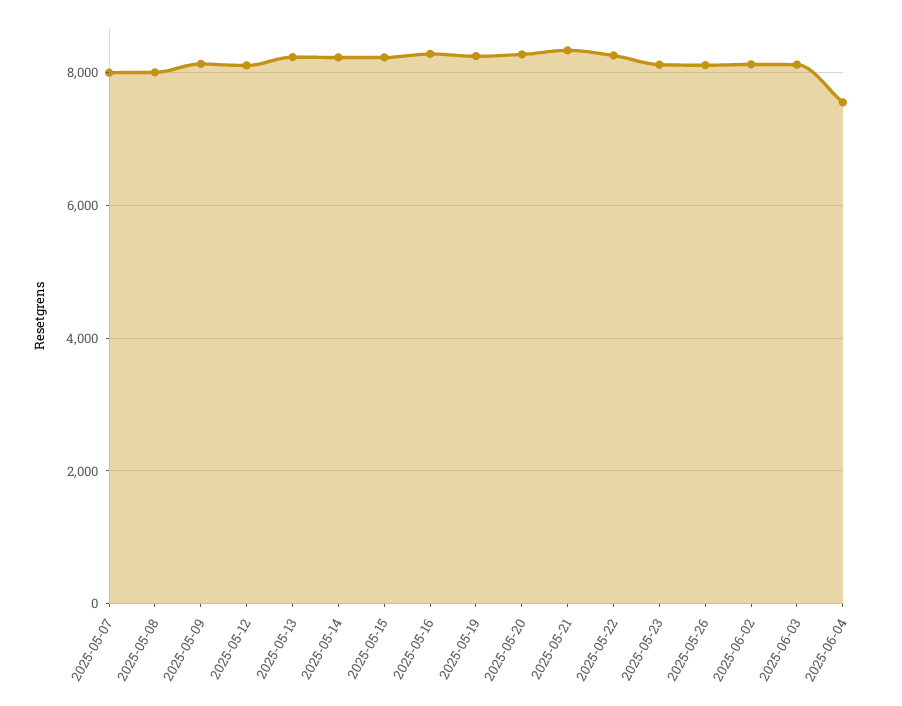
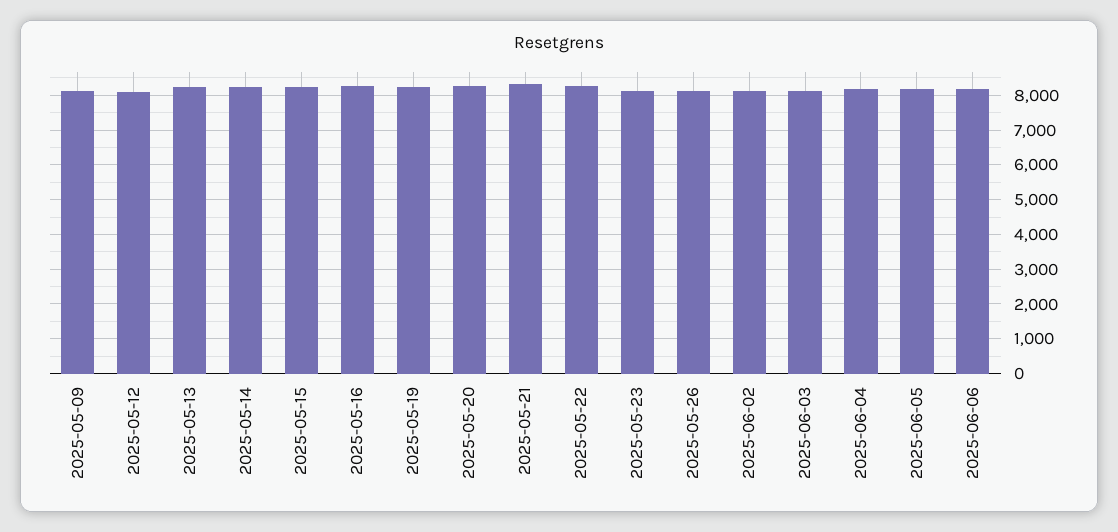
2025-05-07: 8000 -> none
2025-05-08: 8000 -> none
2025-06-04: 7600 -> 8200
2025-06-05: none -> 8200
2025-06-06: none -> 8200

